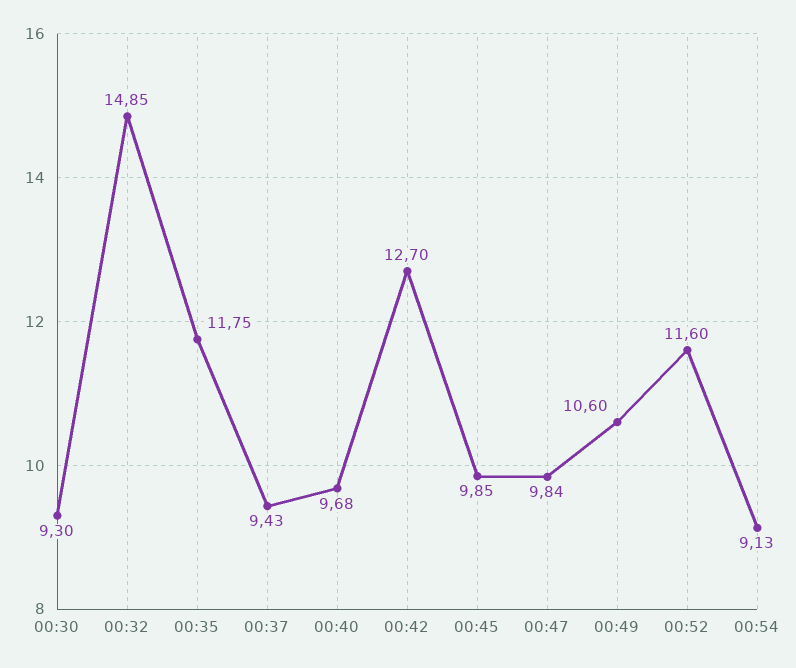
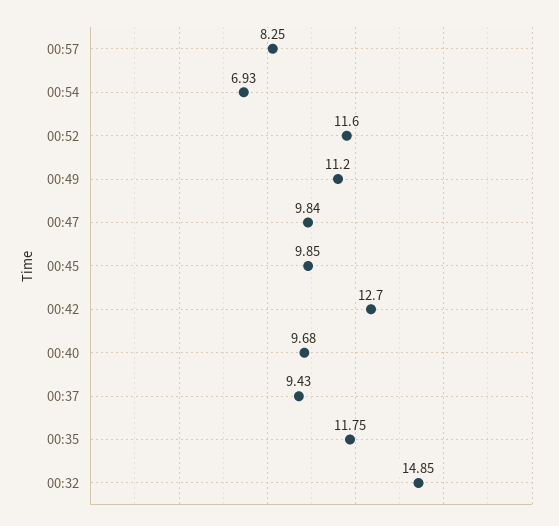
00:30: 9.3 -> none
00:49: 10.6 -> 11.2
00:54: 9.13 -> 6.93
00:57: none -> 8.25

